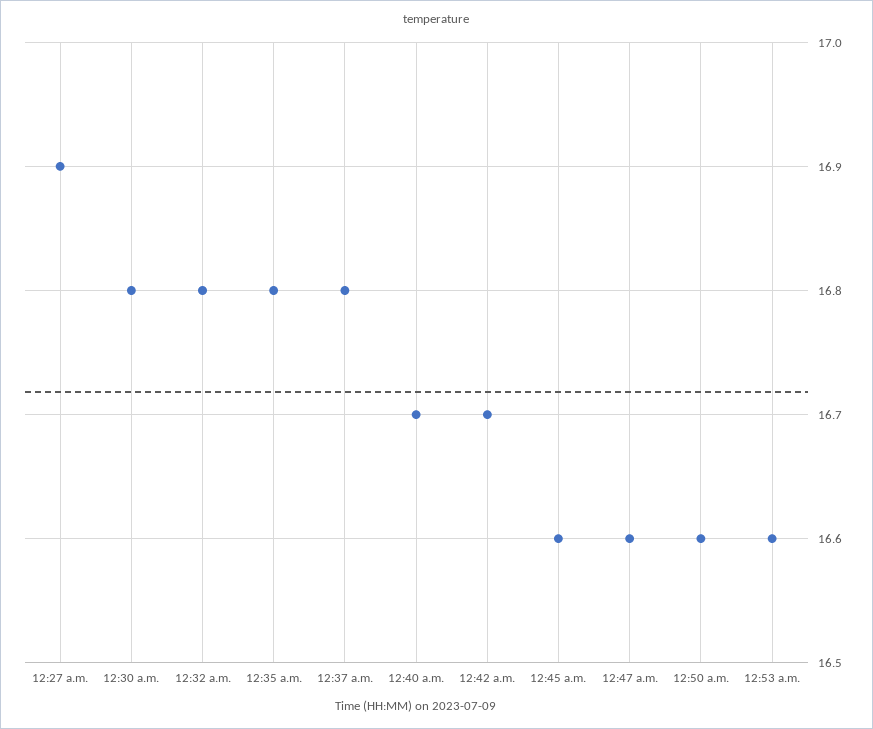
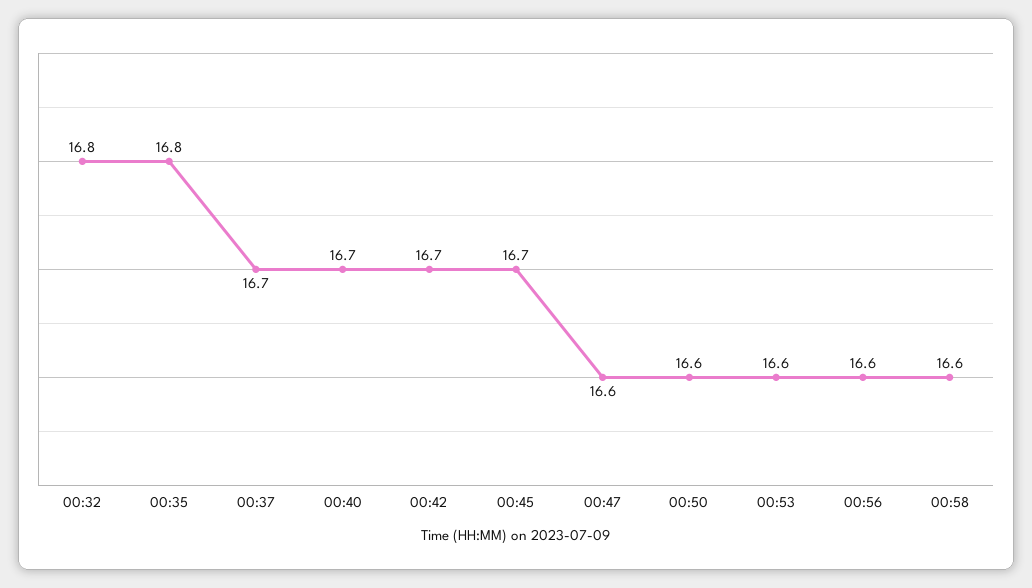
12:27 a.m.: 16.9 -> none
12:30 a.m.: 16.8 -> none
12:37 a.m.: 16.8 -> 16.7
12:45 a.m.: 16.6 -> 16.7
00:56: none -> 16.6
00:58: none -> 16.6

